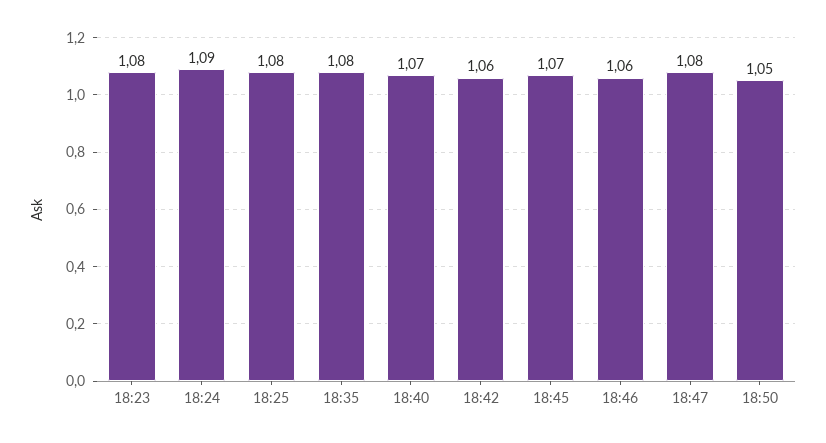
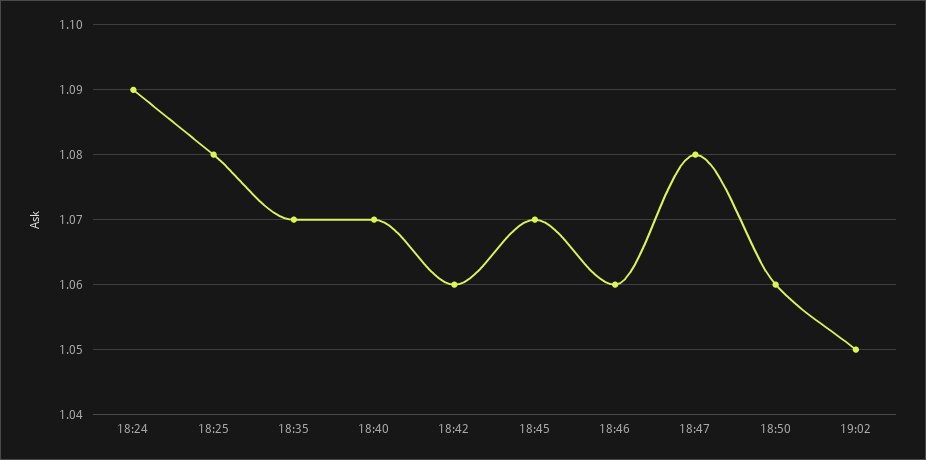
18:23: 1.08 -> none
18:35: 1.08 -> 1.07
18:50: 1.05 -> 1.06
19:02: none -> 1.05

